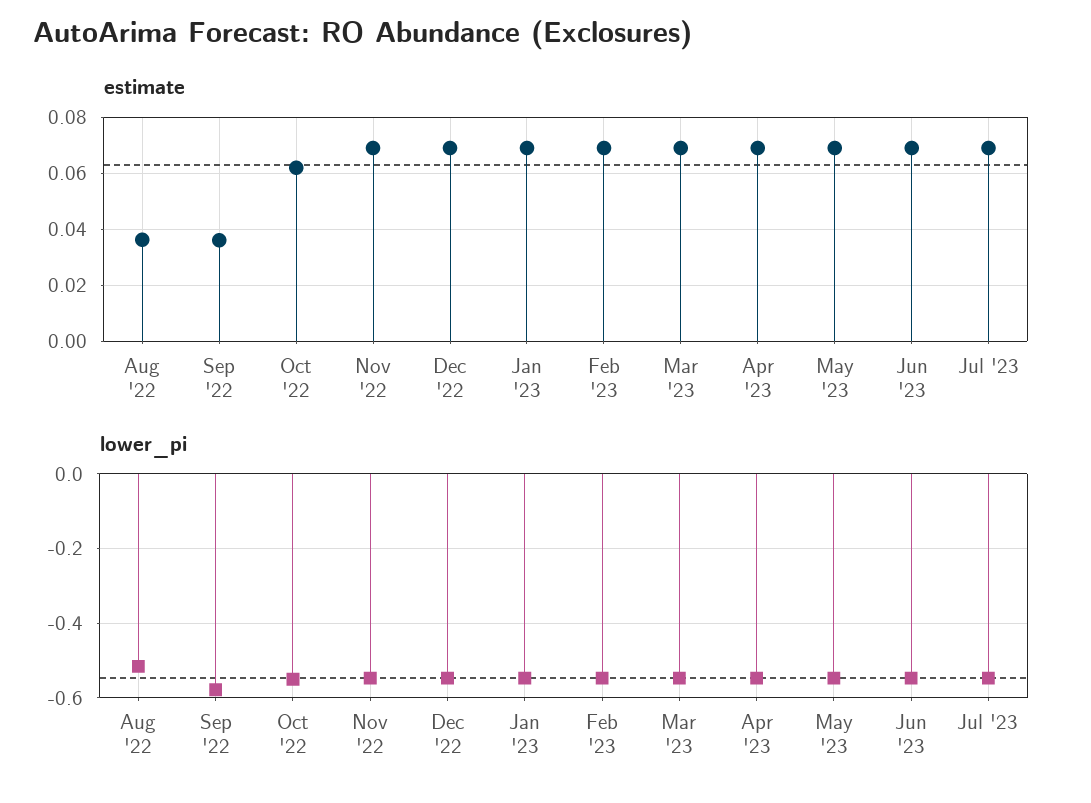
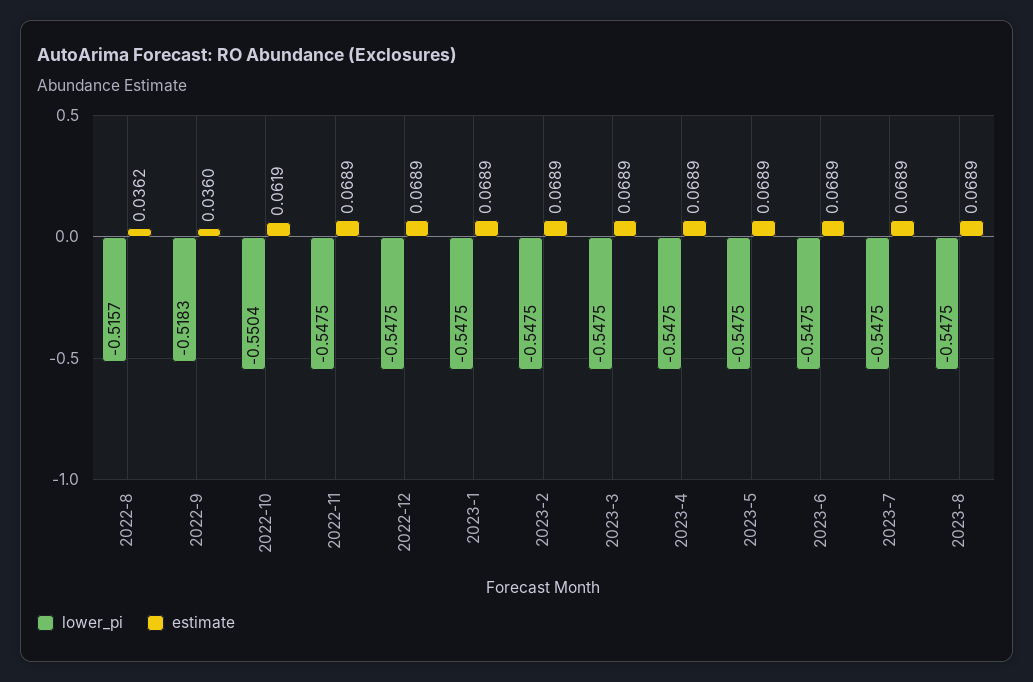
lower_pi, Sep '22: -0.58 -> -0.5183
lower_pi, 2023-8: none -> -0.5475
estimate, 2023-8: none -> 0.0689

